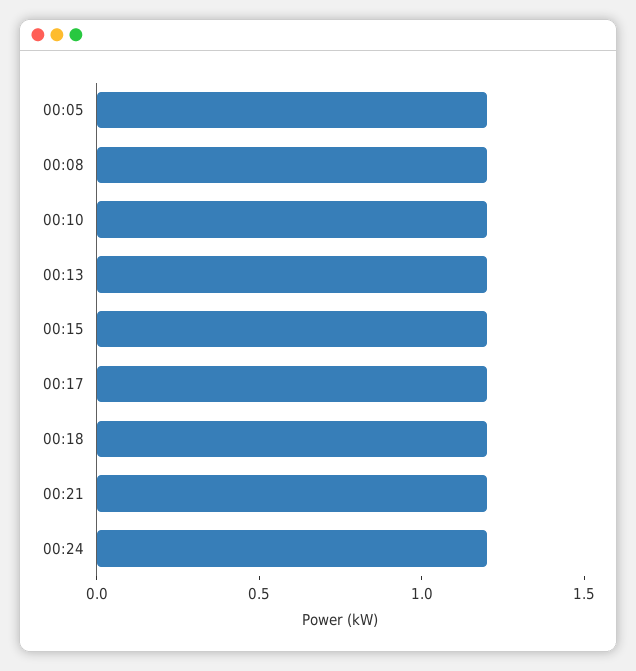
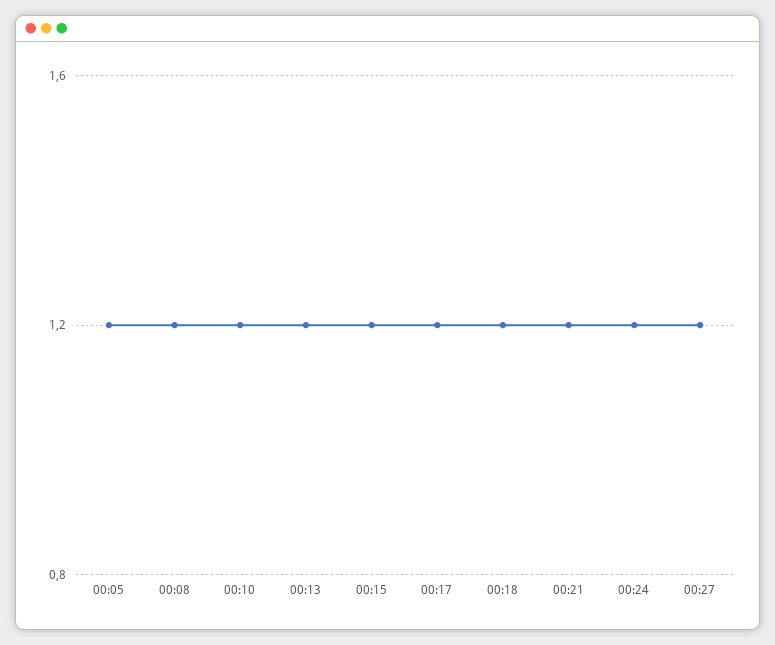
00:27: none -> 1.2

